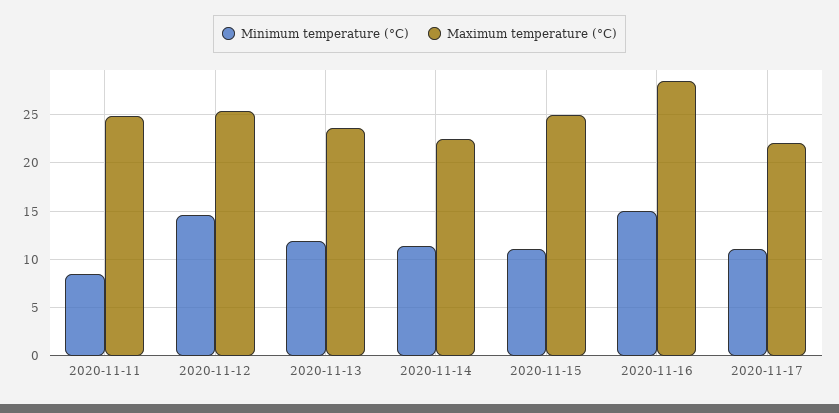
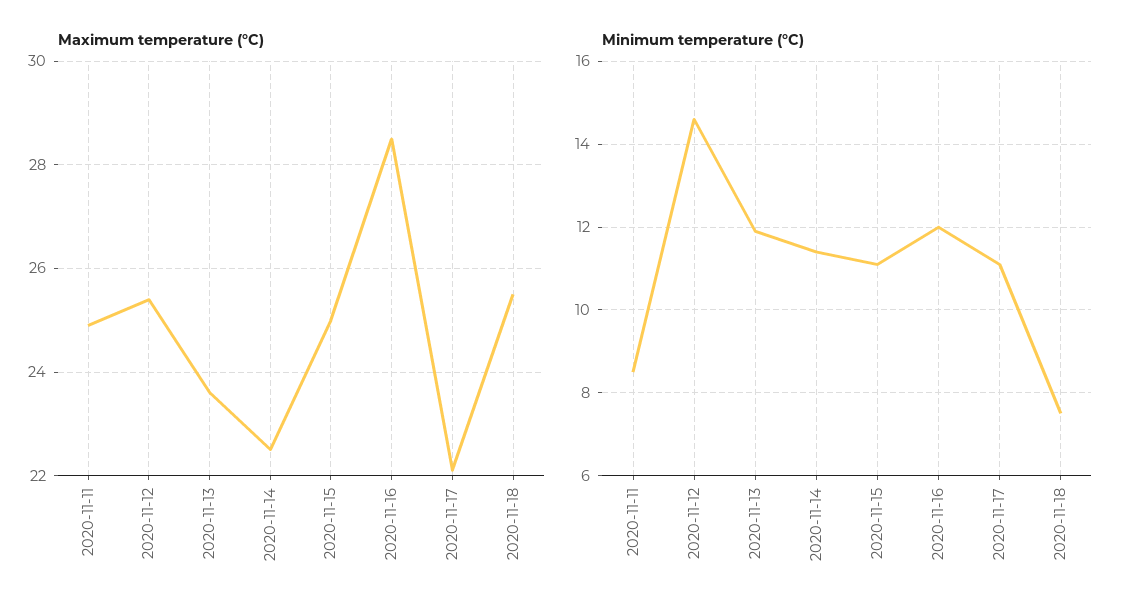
Minimum temperature (°C), 2020-11-16: 15 -> 12
Maximum temperature (°C), 2020-11-18: none -> 25.5
Minimum temperature (°C), 2020-11-18: none -> 7.5

